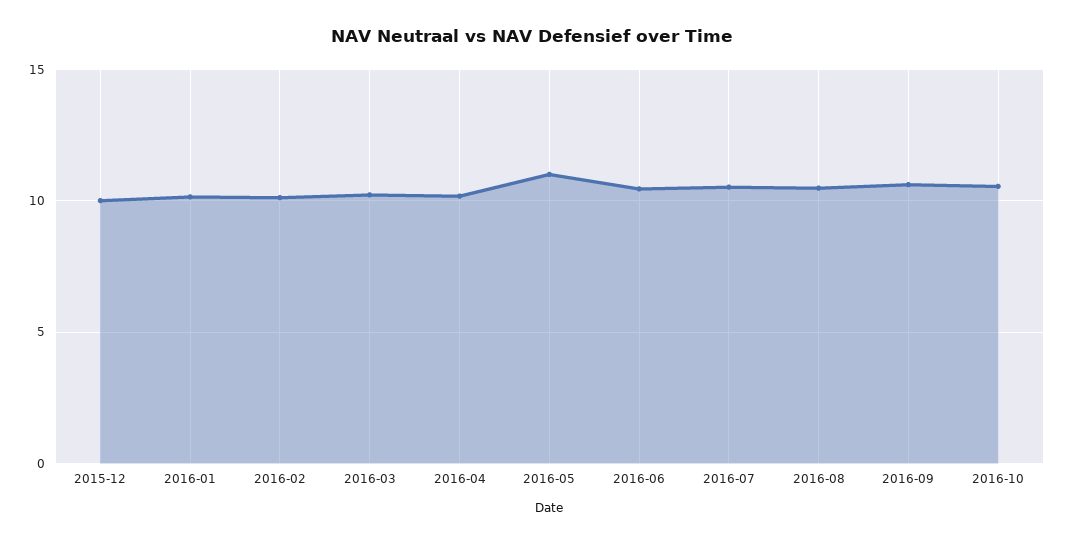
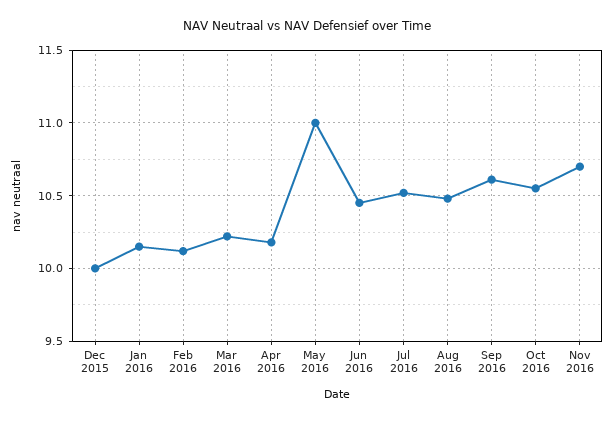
Nov 2016: none -> 10.7

